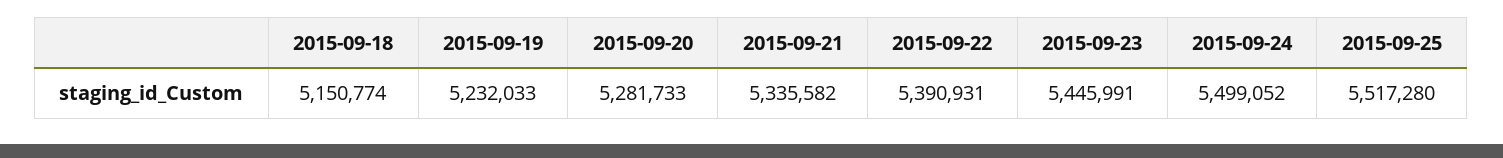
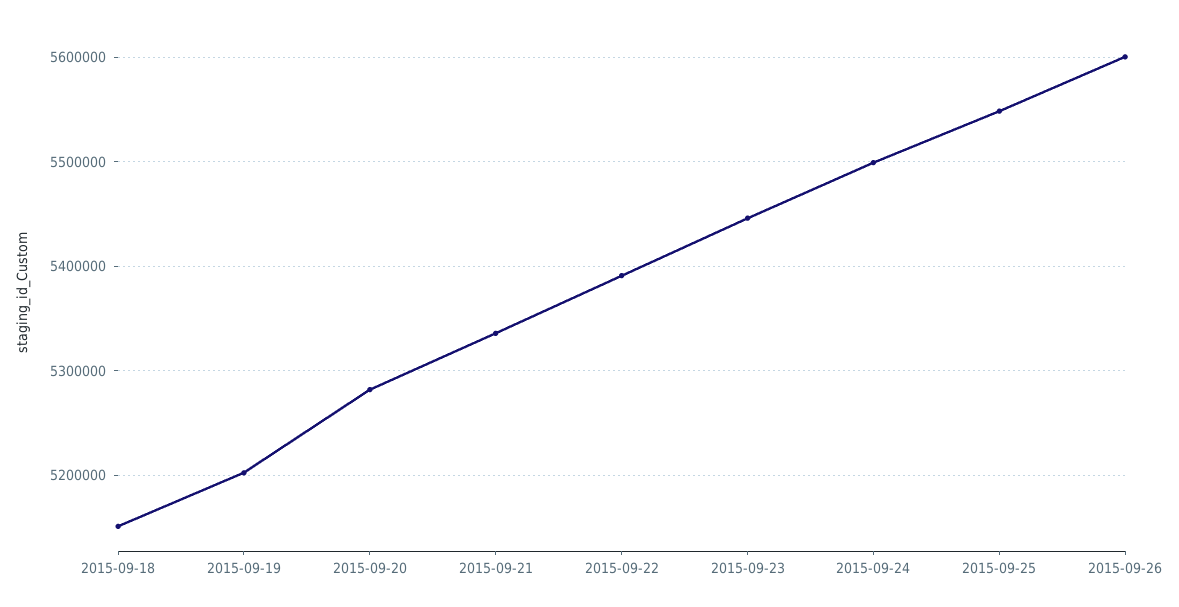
2015-09-19: 5232033 -> 5200000
2015-09-25: 5517280 -> 5550000
2015-09-26: none -> 5600000

